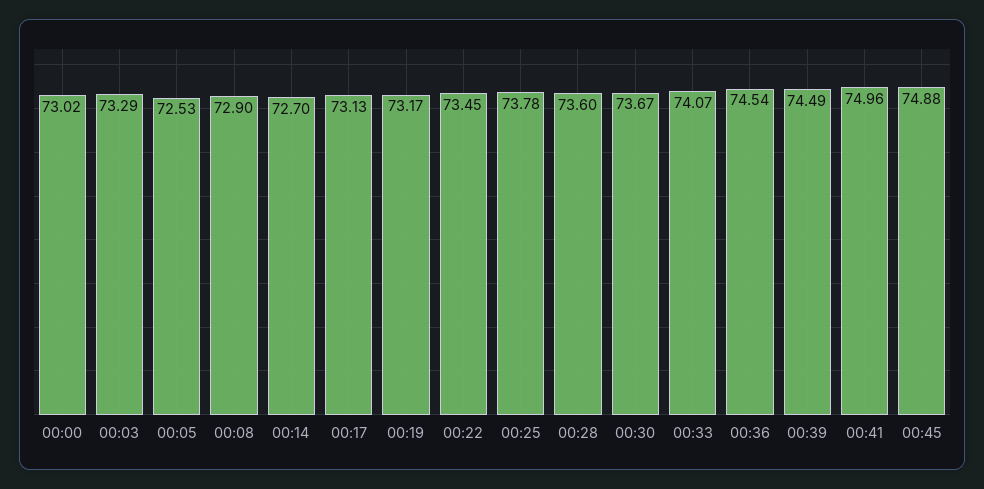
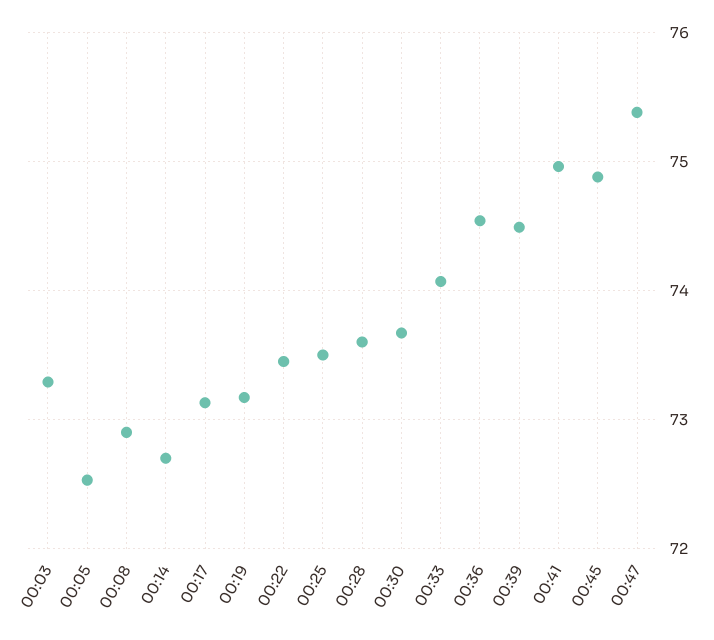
00:00: 73.02 -> none
00:25: 73.78 -> 73.5
00:47: none -> 75.4

